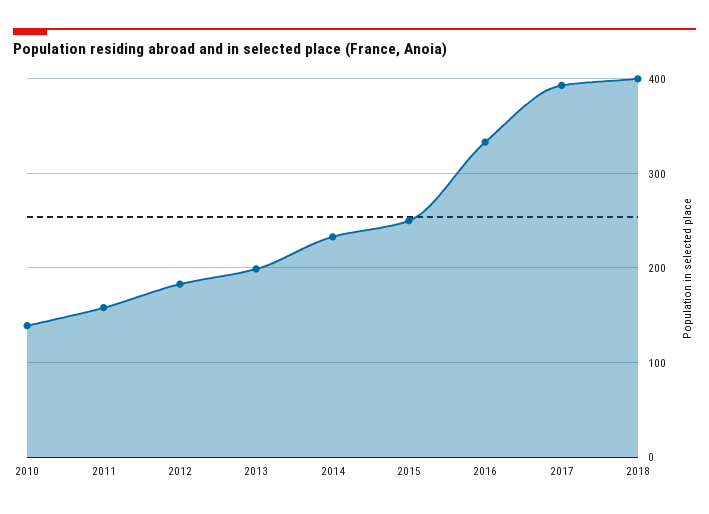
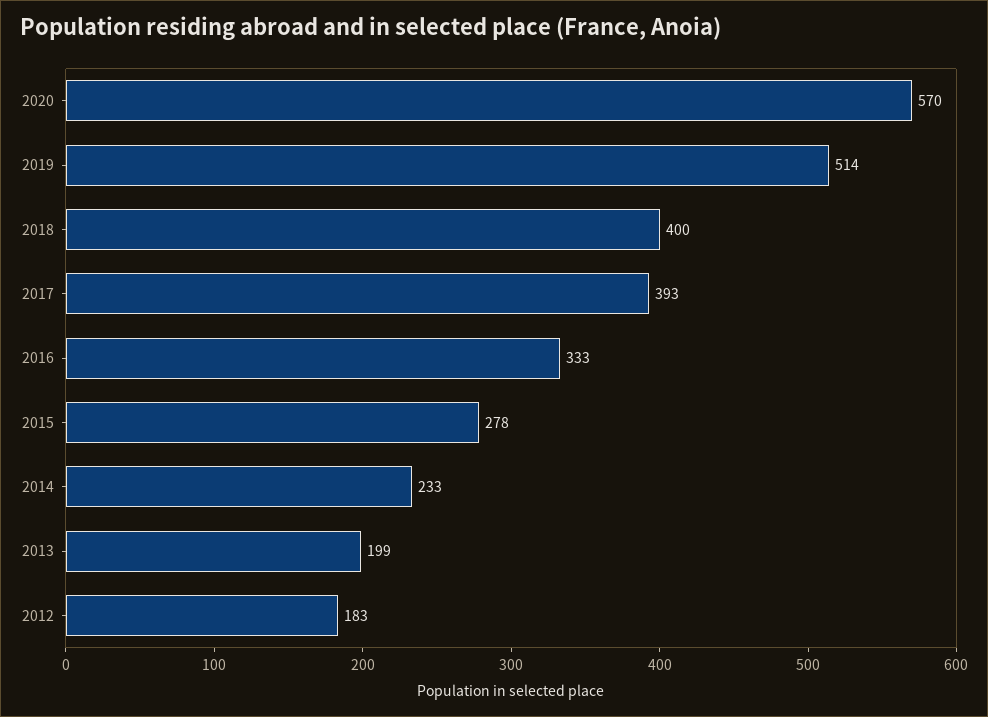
2010: 140 -> none
2011: 160 -> none
2015: 250 -> 278
2020: none -> 570
2019: none -> 514

